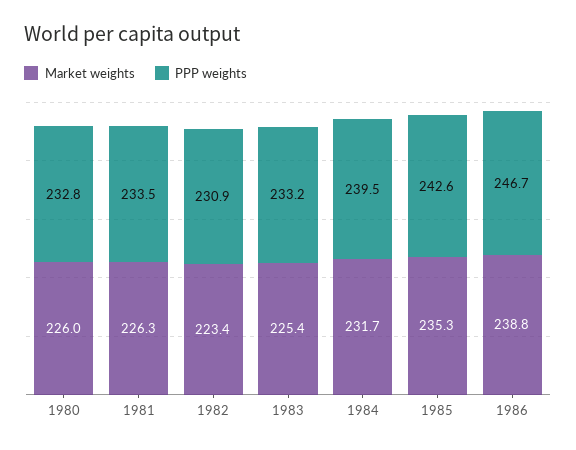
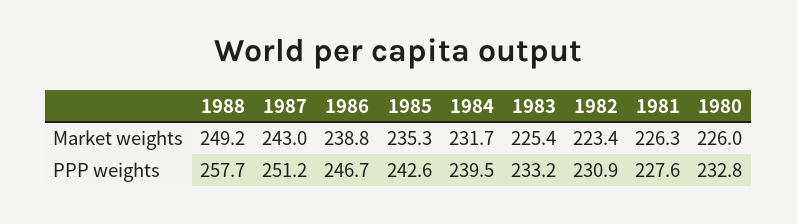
PPP weights, 1981: 233.5 -> 227.6
Market weights, 1988: none -> 249.2
Market weights, 1987: none -> 243
PPP weights, 1988: none -> 257.7
PPP weights, 1987: none -> 251.2

